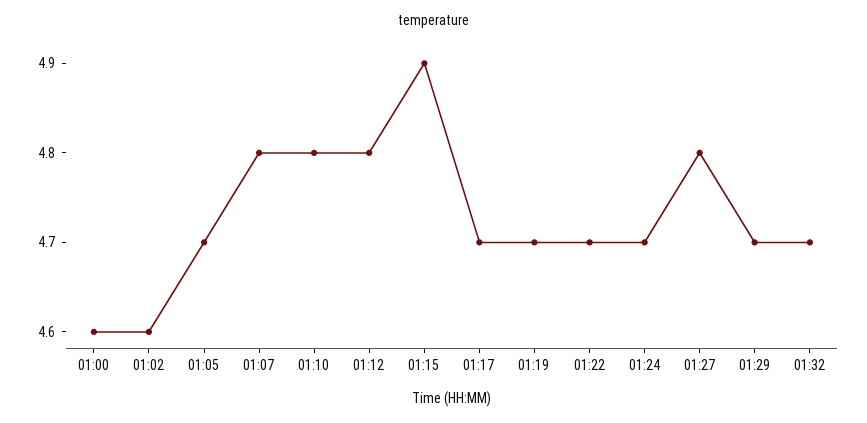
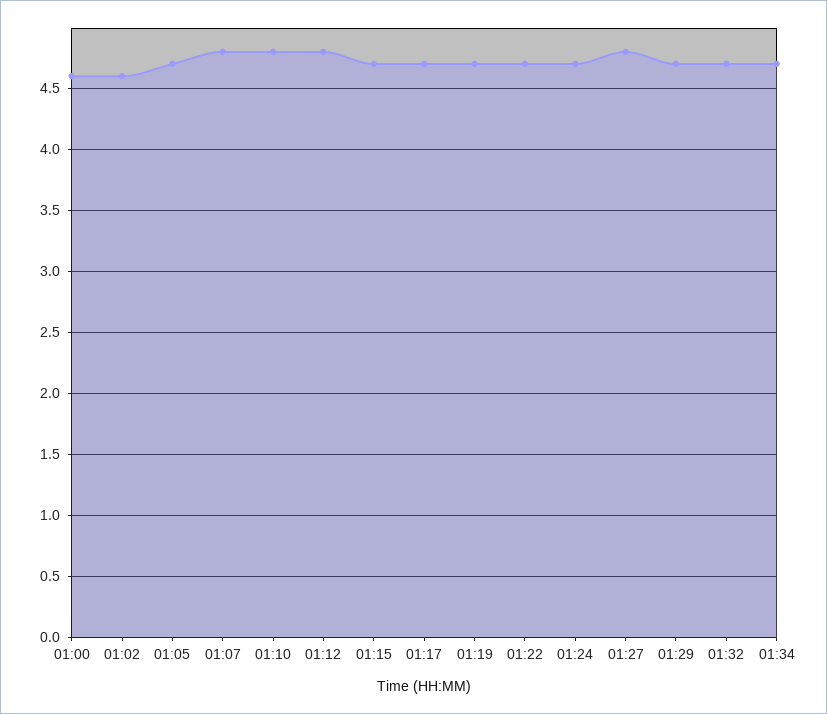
01:15: 4.9 -> 4.7
01:34: none -> 4.7

